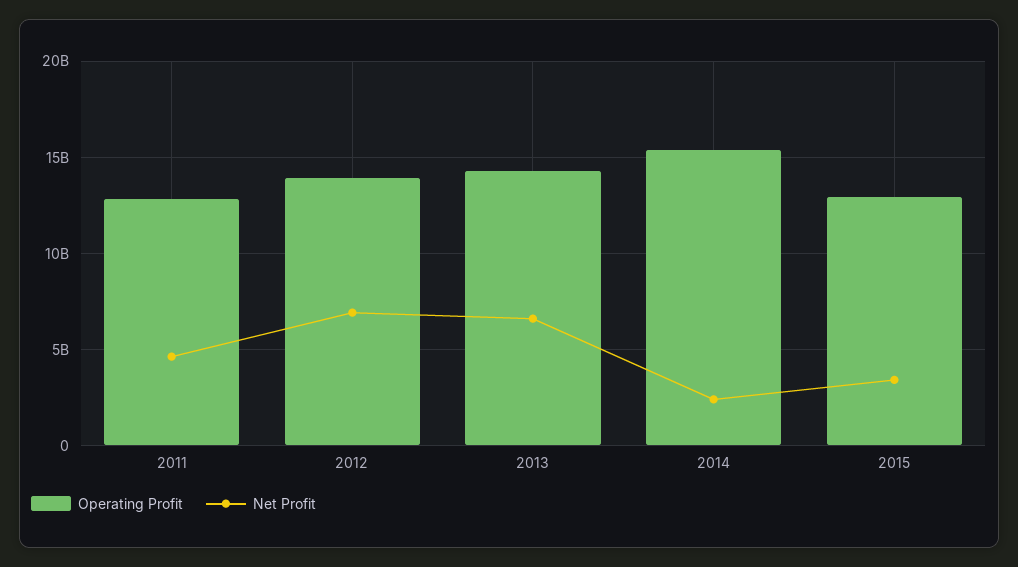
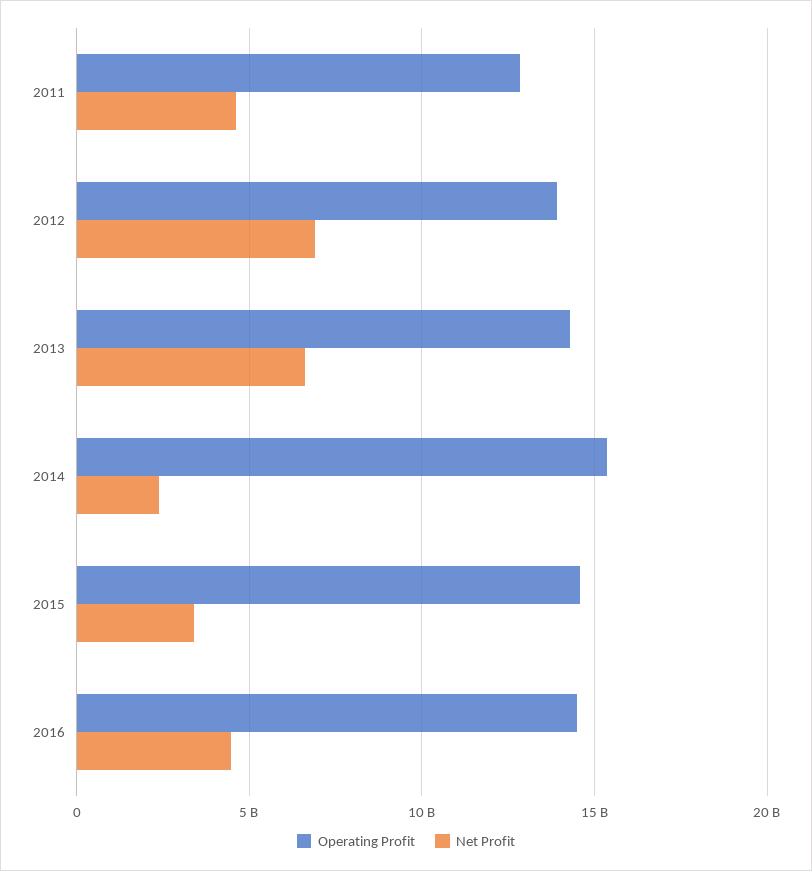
Operating Profit, 2015: 13000000000 -> 14500000000
Operating Profit, 2016: none -> 14500000000
Net Profit, 2016: none -> 4500000000

